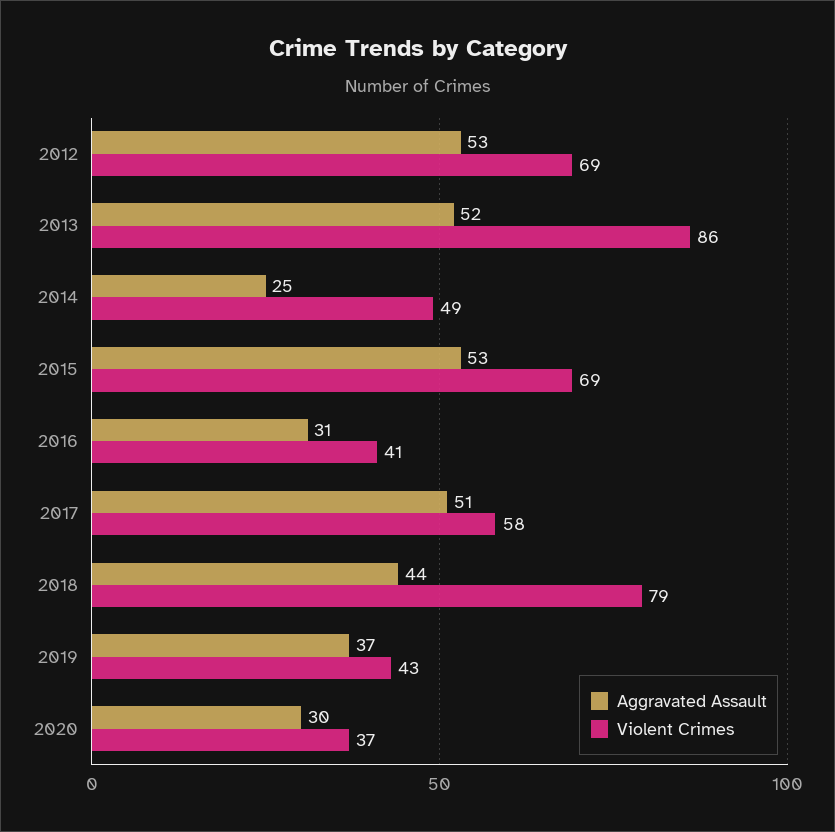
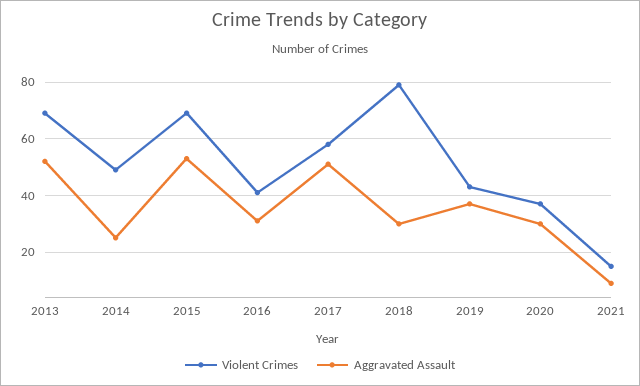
Aggravated Assault, 2012: 53 -> none
Violent Crimes, 2012: 69 -> none
Violent Crimes, 2013: 86 -> 70
Aggravated Assault, 2018: 44 -> 30
Violent Crimes, 2021: none -> 15
Aggravated Assault, 2021: none -> 10

